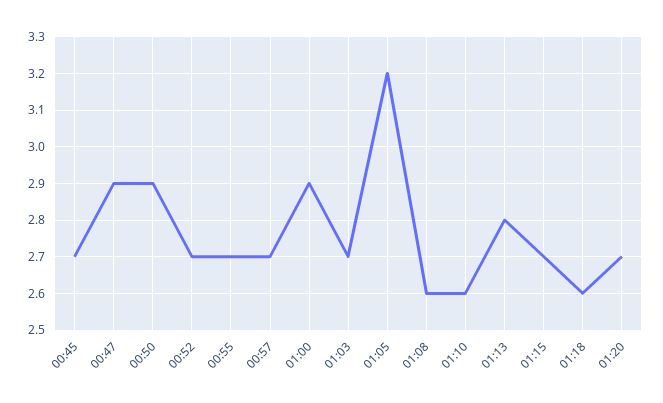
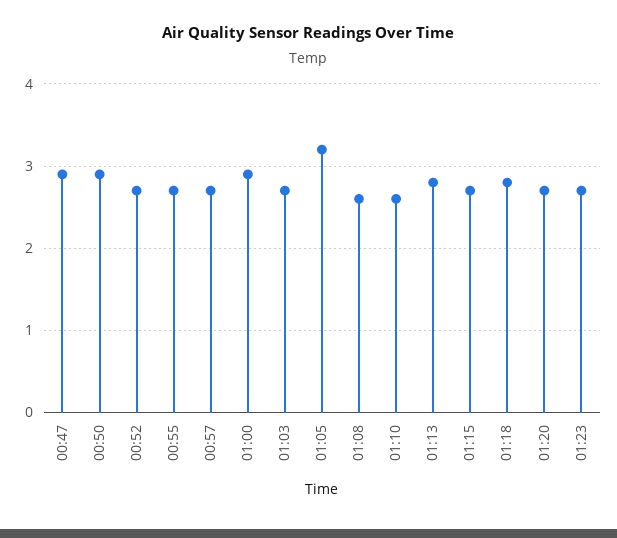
00:45: 2.7 -> none
01:18: 2.6 -> 2.8
01:23: none -> 2.7

